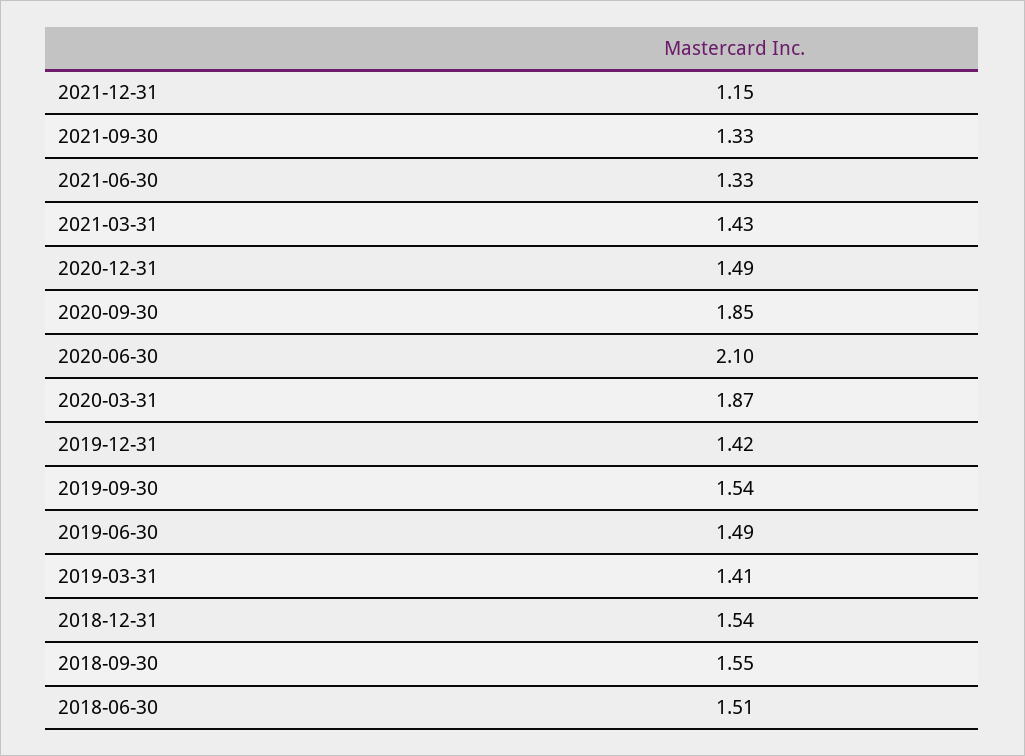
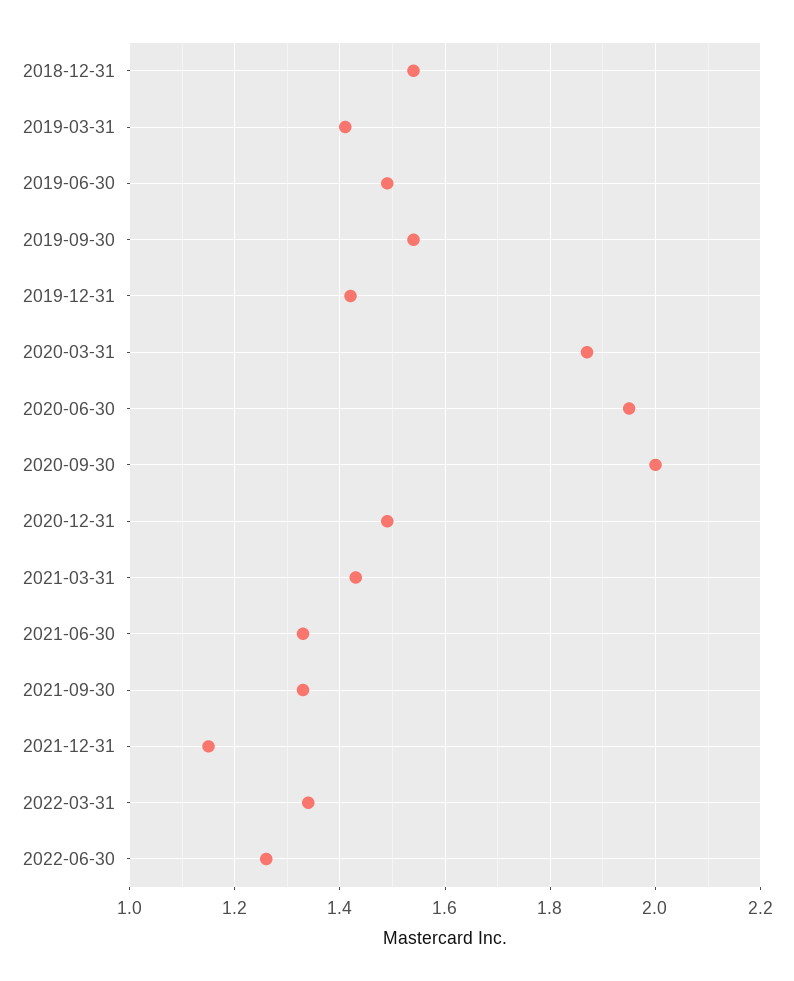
2020-09-30: 1.85 -> 2
2020-06-30: 2.1 -> 1.95
2018-09-30: 1.55 -> none
2018-06-30: 1.51 -> none
2022-03-31: none -> 1.35
2022-06-30: none -> 1.25

